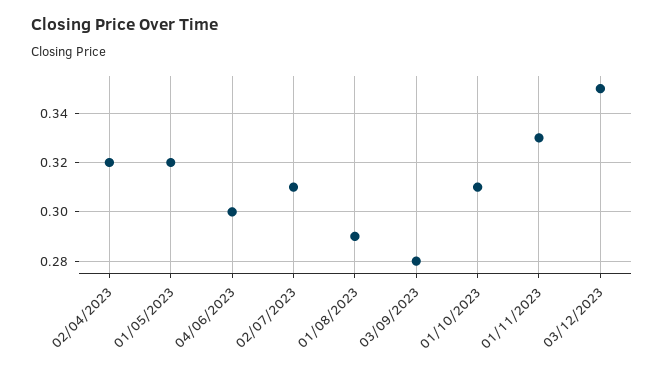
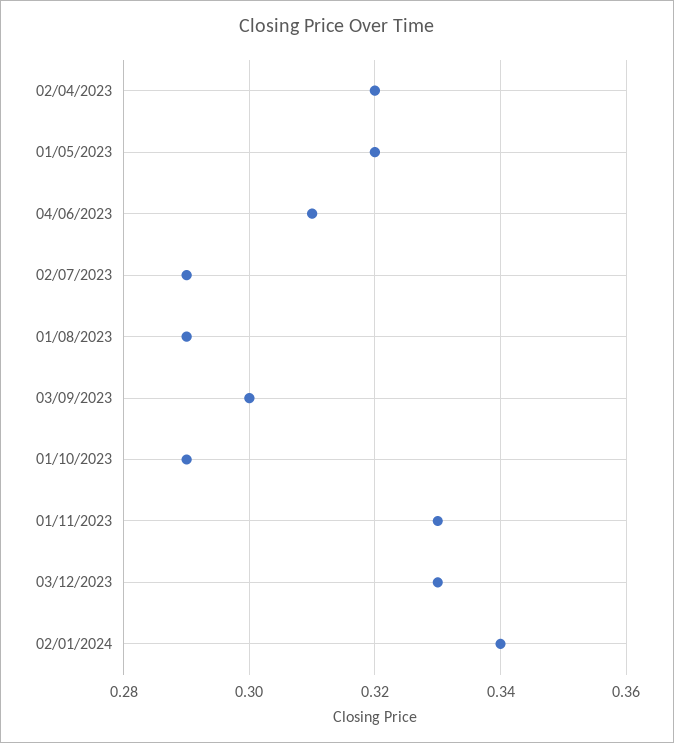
04/06/2023: 0.3 -> 0.31
02/07/2023: 0.31 -> 0.29
03/09/2023: 0.28 -> 0.3
01/10/2023: 0.31 -> 0.29
03/12/2023: 0.35 -> 0.33
02/01/2024: none -> 0.34

